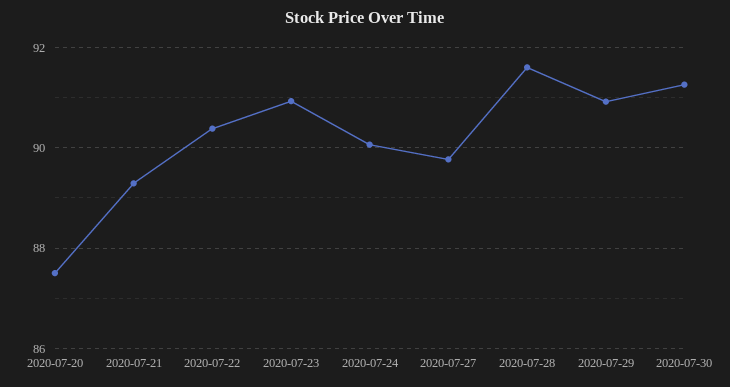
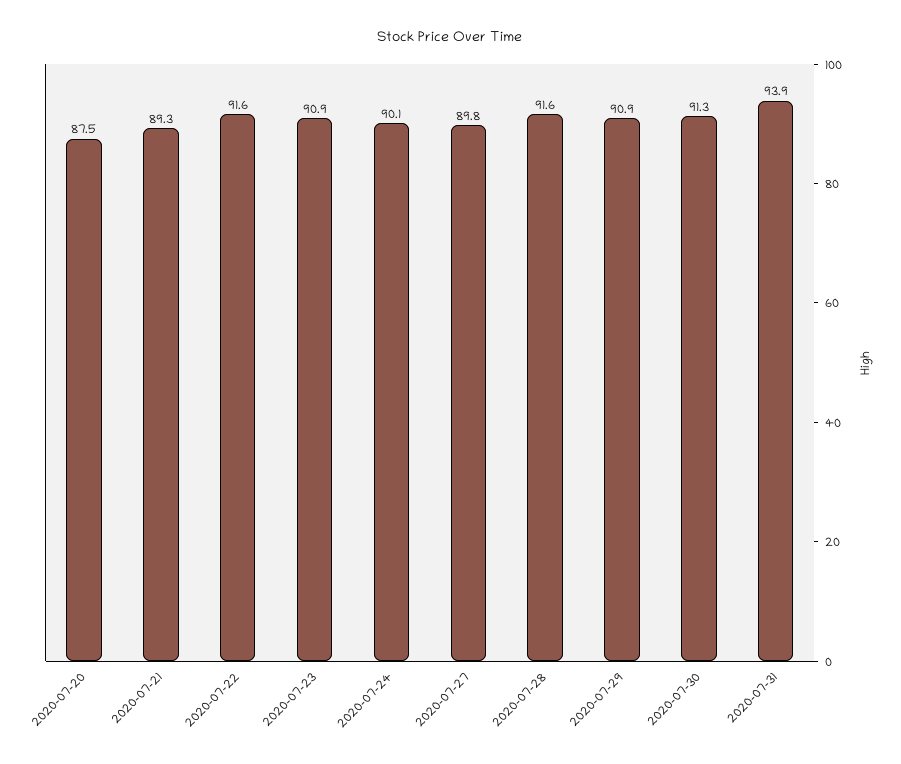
2020-07-22: 90.4 -> 91.6
2020-07-31: none -> 93.9

